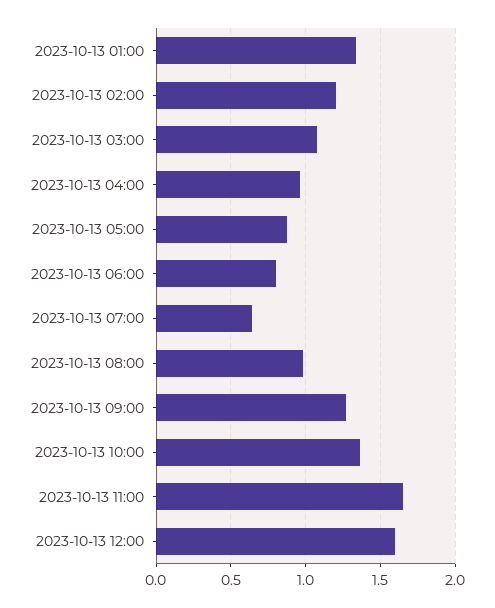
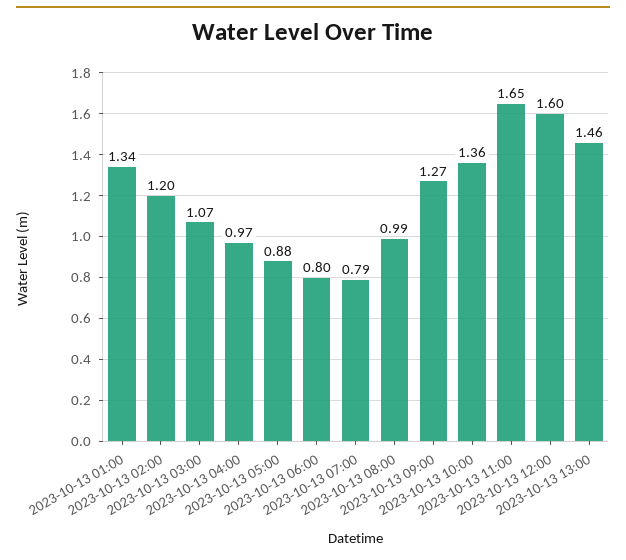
2023-10-13 07:00: 0.65 -> 0.79
2023-10-13 13:00: none -> 1.46

